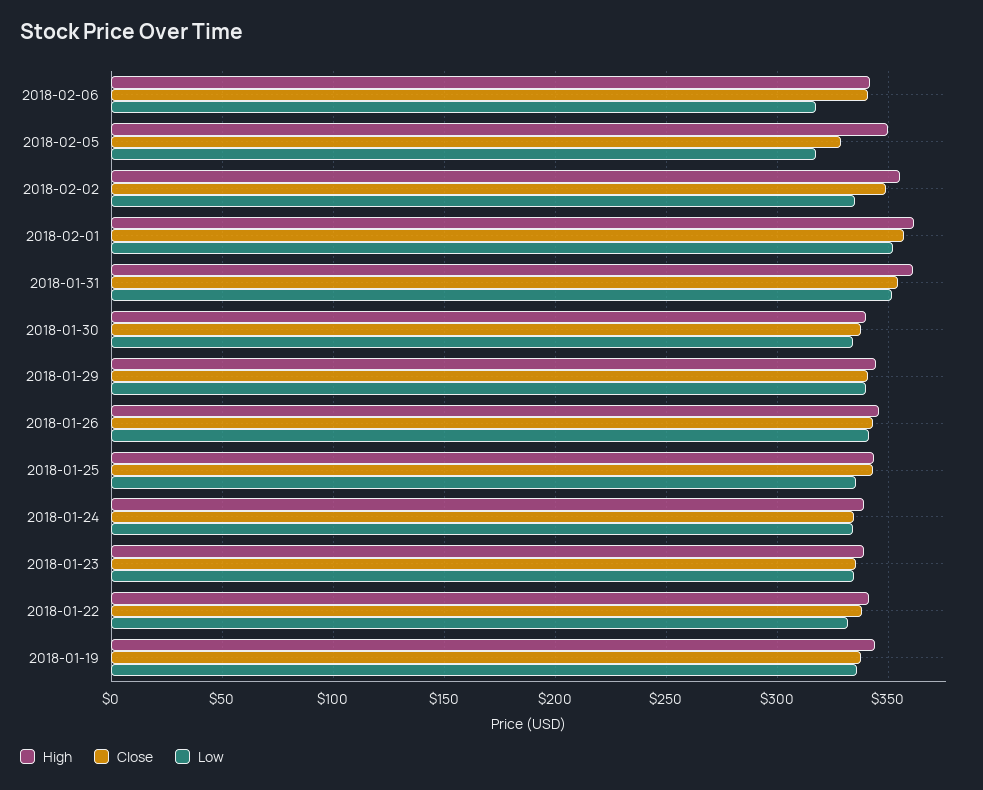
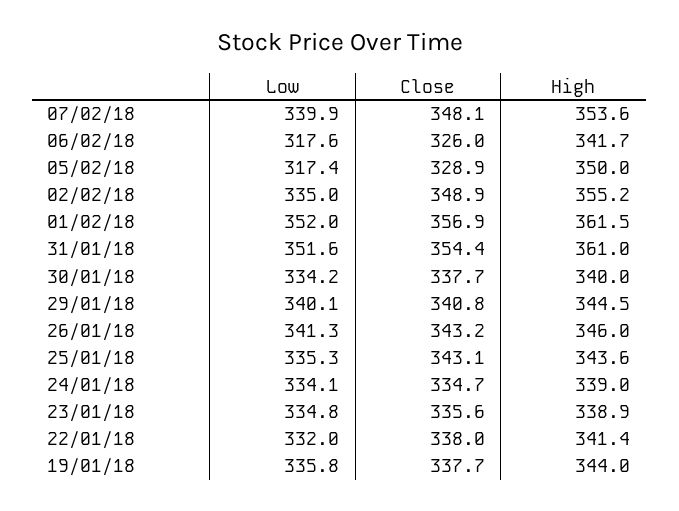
Close, 2018-02-06: 340 -> 326
Low, 07/02/18: none -> 339.9
Close, 07/02/18: none -> 348.1
High, 07/02/18: none -> 353.6

